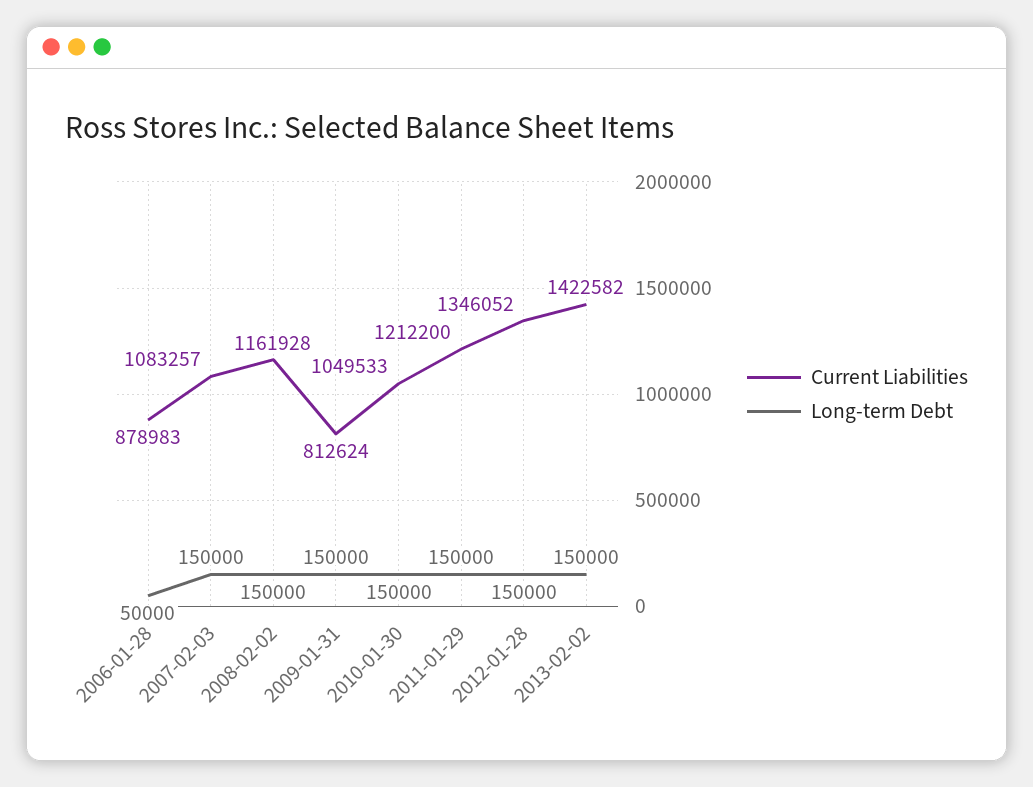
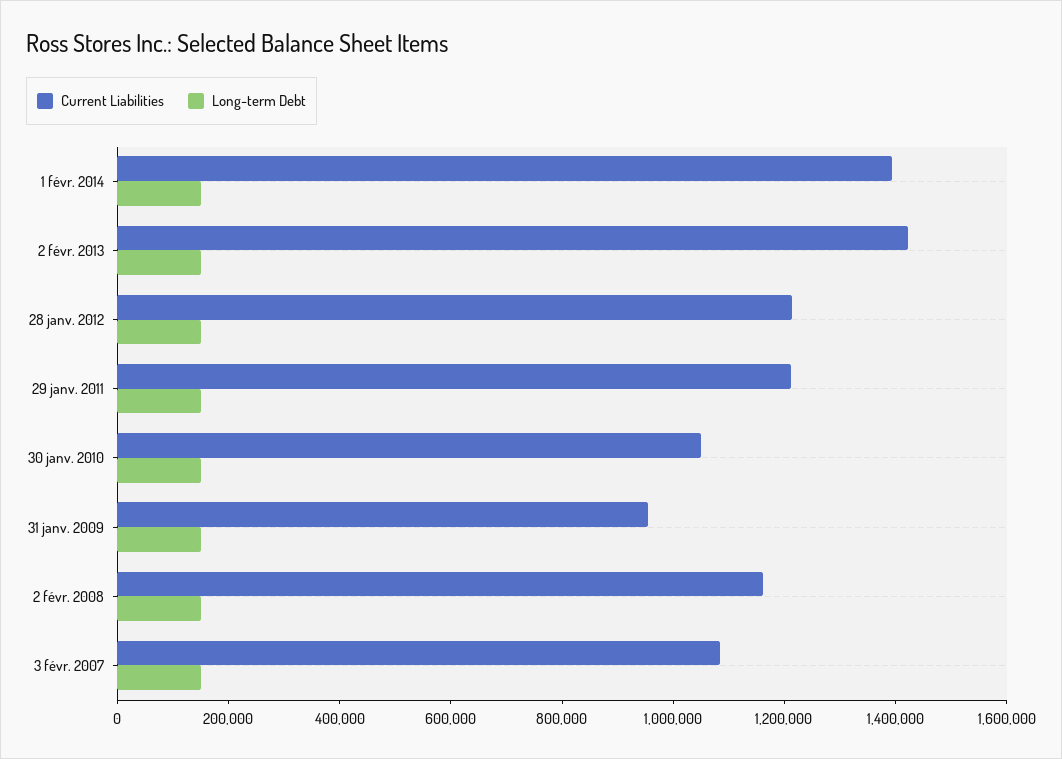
Current Liabilities, 2006-01-28: 878983 -> none
Long-term Debt, 2006-01-28: 50000 -> none
Current Liabilities, 2009-01-31: 812624 -> 950000
Current Liabilities, 2012-01-28: 1346052 -> 1200000
Current Liabilities, 1 févr. 2014: none -> 1400000
Long-term Debt, 1 févr. 2014: none -> 150000

